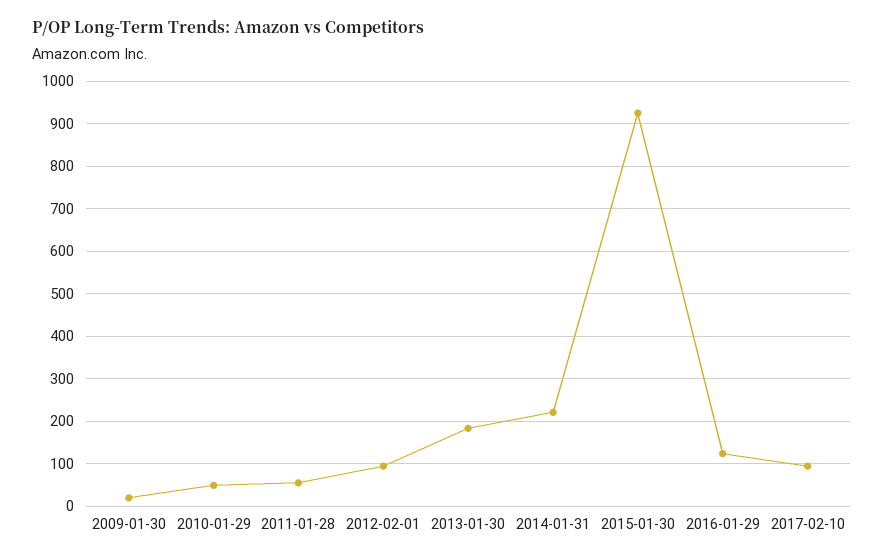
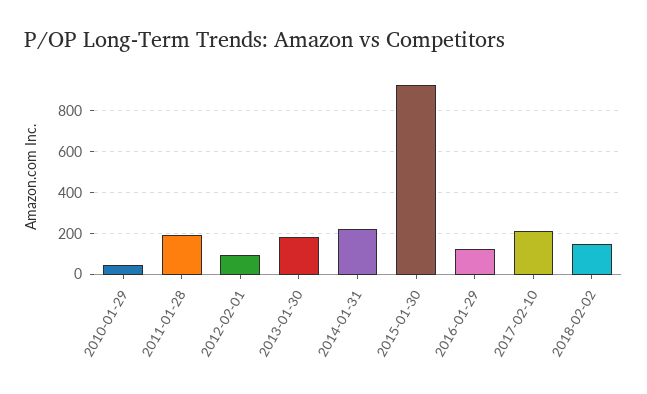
2009-01-30: 20 -> none
2011-01-28: 60 -> 200
2017-02-10: 100 -> 200
2018-02-02: none -> 150

